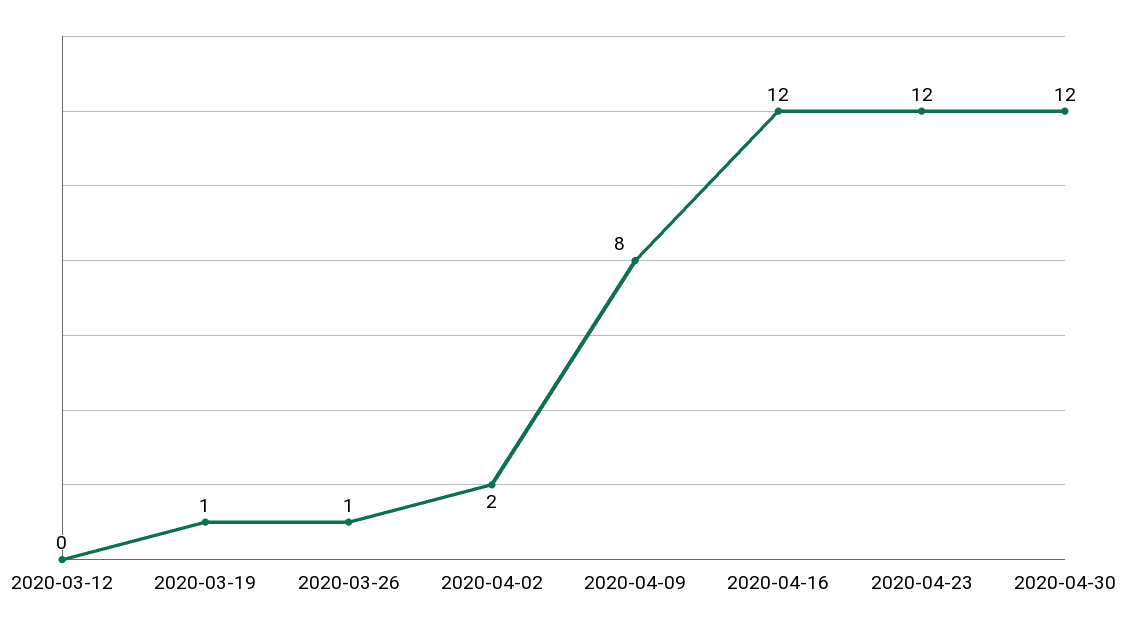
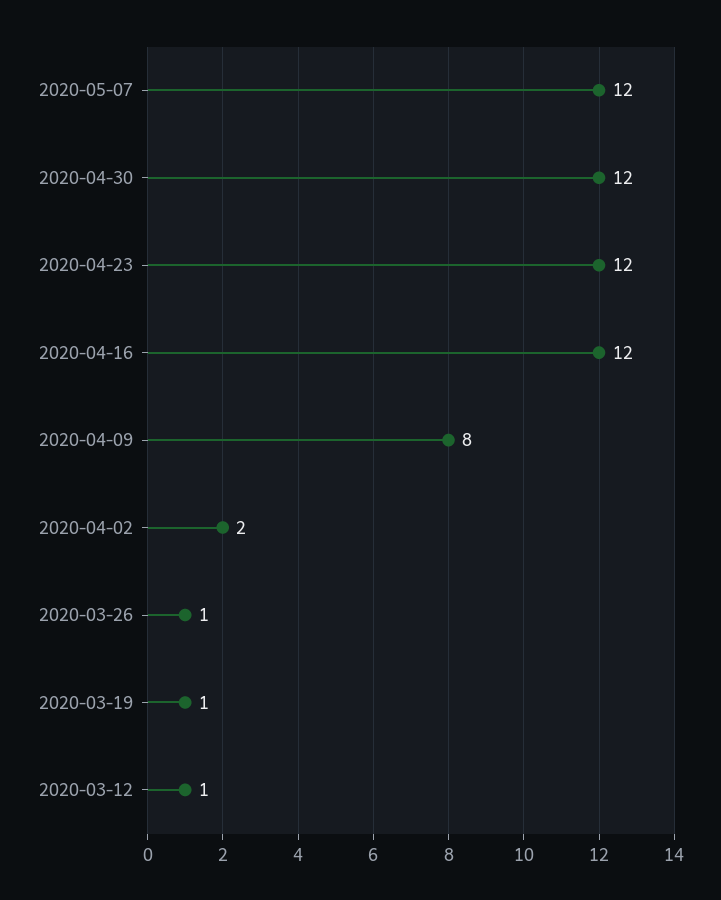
2020-03-12: 0 -> 1
2020-05-07: none -> 12

